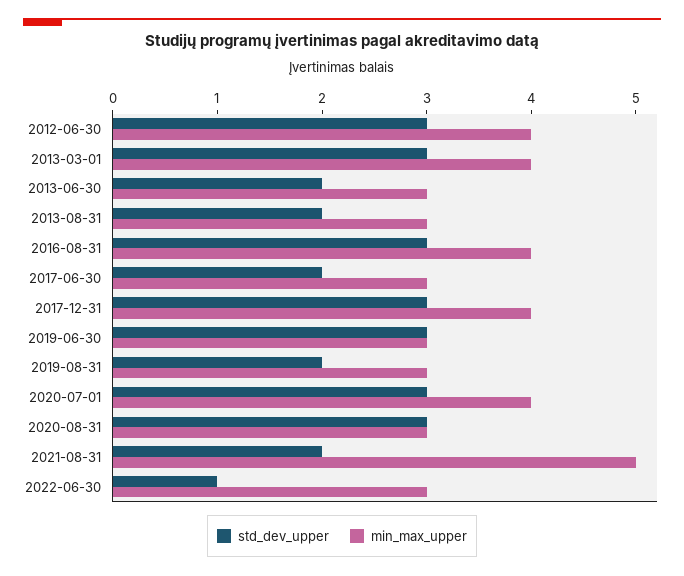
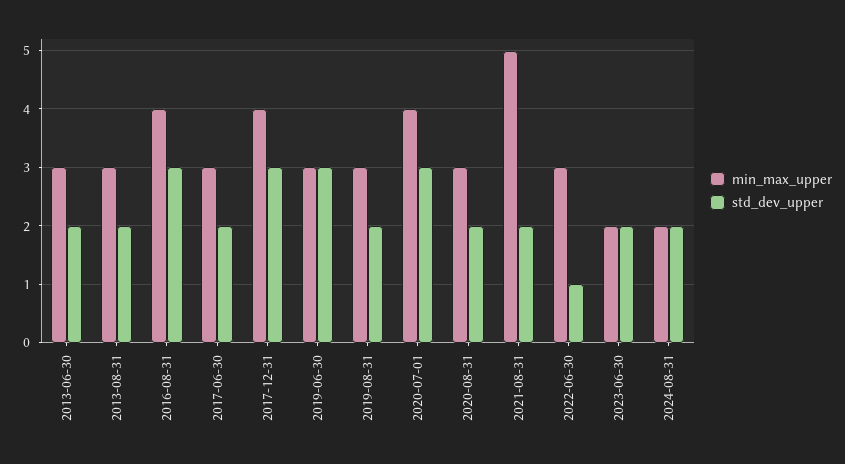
std_dev_upper, 2012-06-30: 3 -> none
min_max_upper, 2012-06-30: 4 -> none
std_dev_upper, 2013-03-01: 3 -> none
min_max_upper, 2013-03-01: 4 -> none
std_dev_upper, 2020-08-31: 3 -> 2
min_max_upper, 2023-06-30: none -> 2
std_dev_upper, 2023-06-30: none -> 2
min_max_upper, 2024-08-31: none -> 2
std_dev_upper, 2024-08-31: none -> 2

